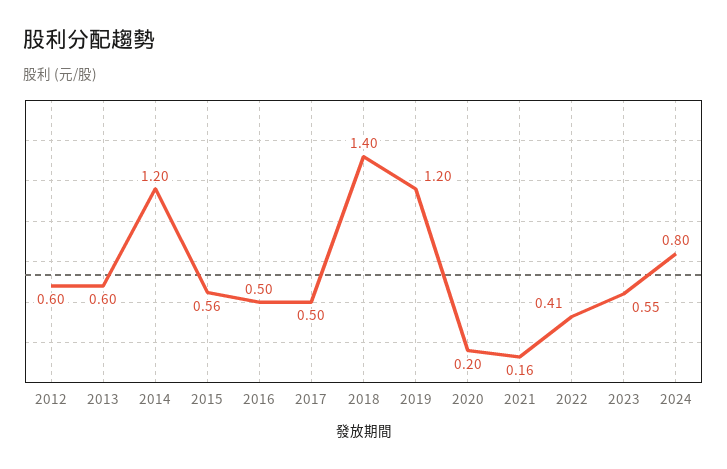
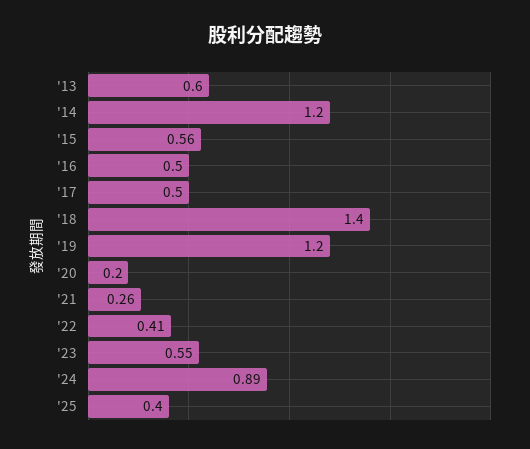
2012: 0.6 -> none
2021: 0.16 -> 0.26
2024: 0.8 -> 0.89
'25: none -> 0.4

